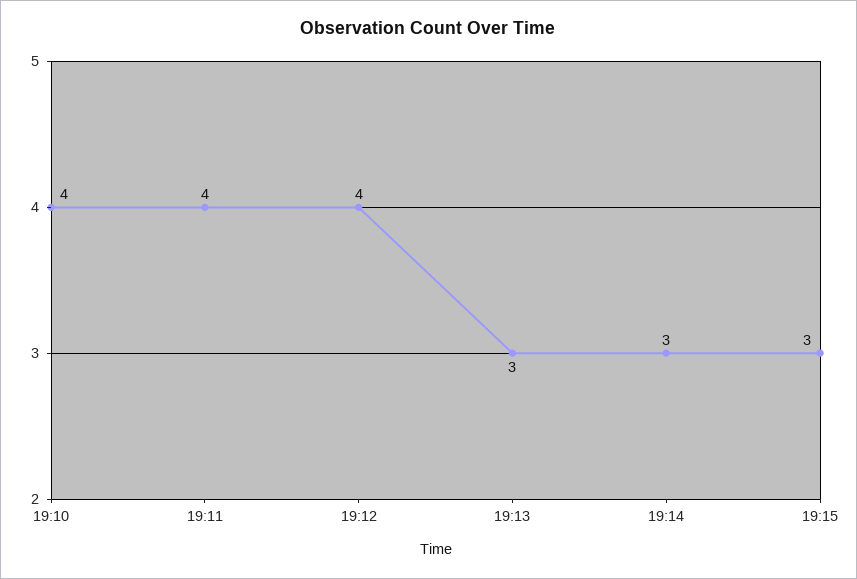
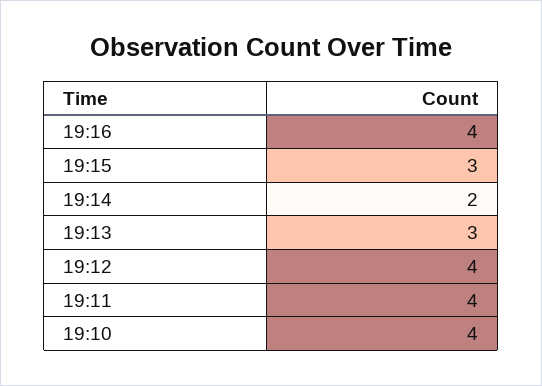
19:14: 3 -> 2
19:16: none -> 4

